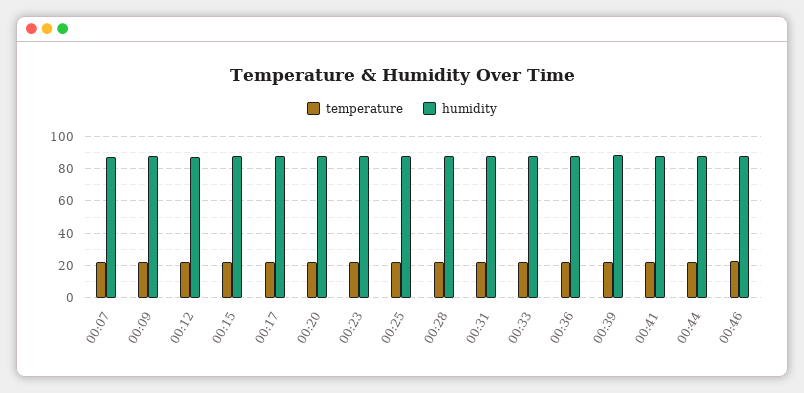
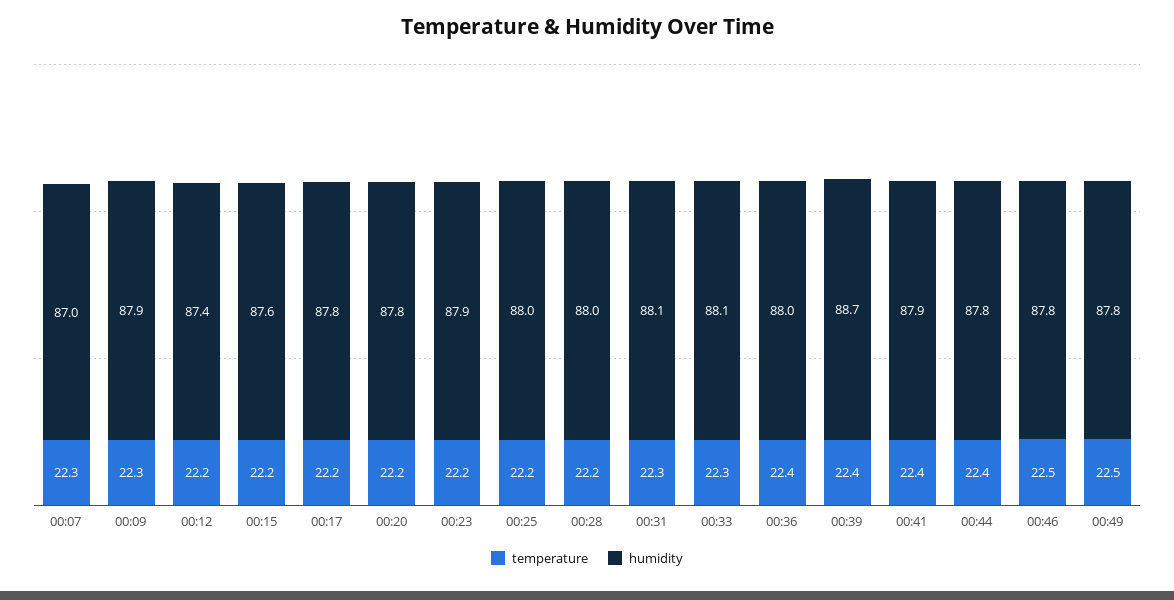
temperature, 00:49: none -> 22.5
humidity, 00:49: none -> 87.8

